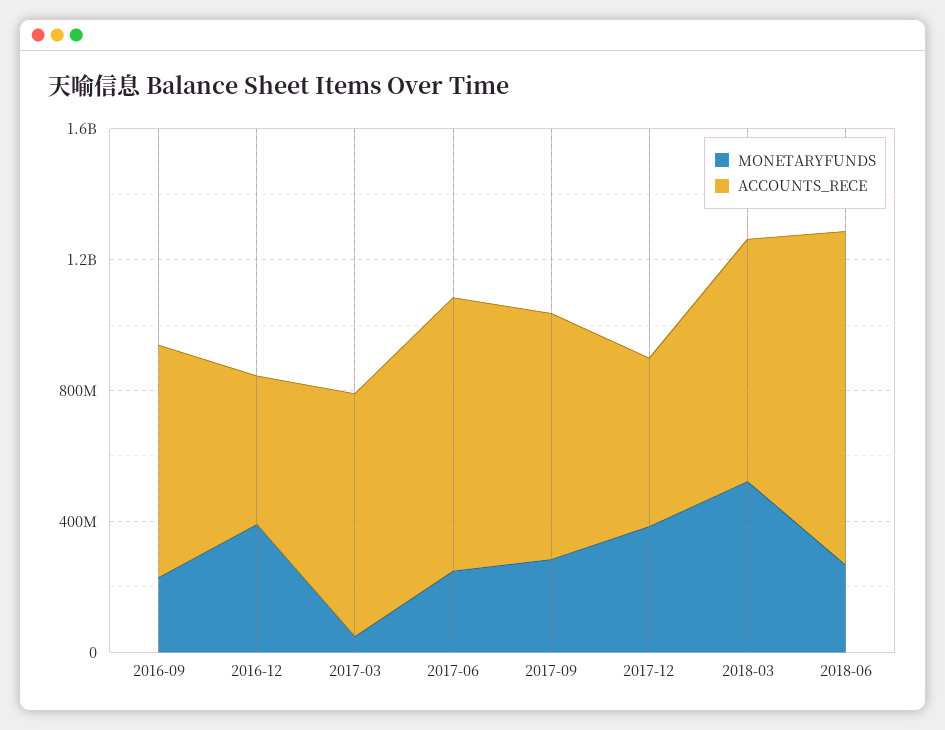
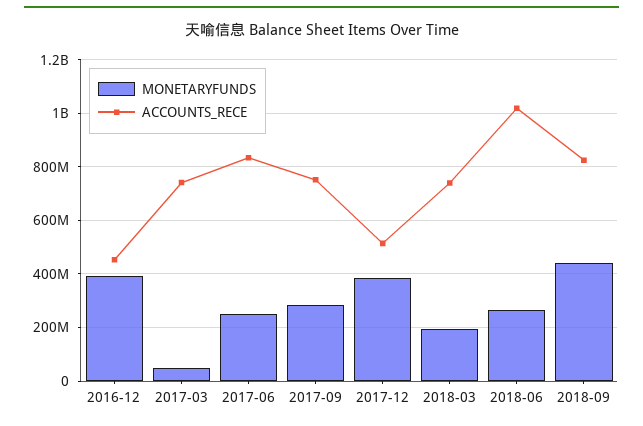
MONETARYFUNDS, 2016-09: 200000000 -> none
ACCOUNTS_RECE, 2016-09: 700000000 -> none
MONETARYFUNDS, 2018-03: 500000000 -> 200000000
MONETARYFUNDS, 2018-09: none -> 450000000
ACCOUNTS_RECE, 2018-09: none -> 825000000

